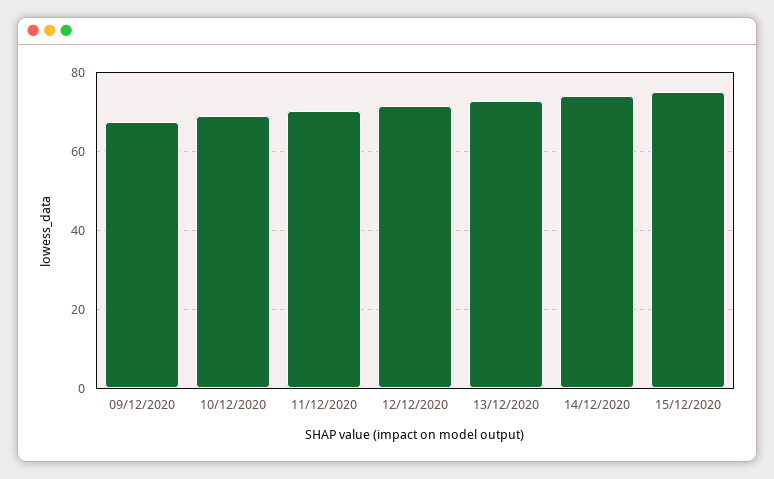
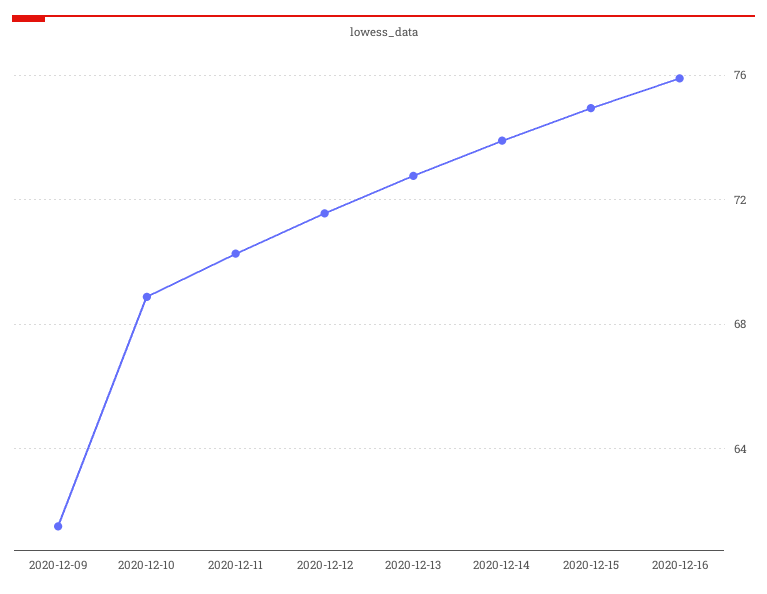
09/12/2020: 68 -> 61.5
2020-12-16: none -> 76

